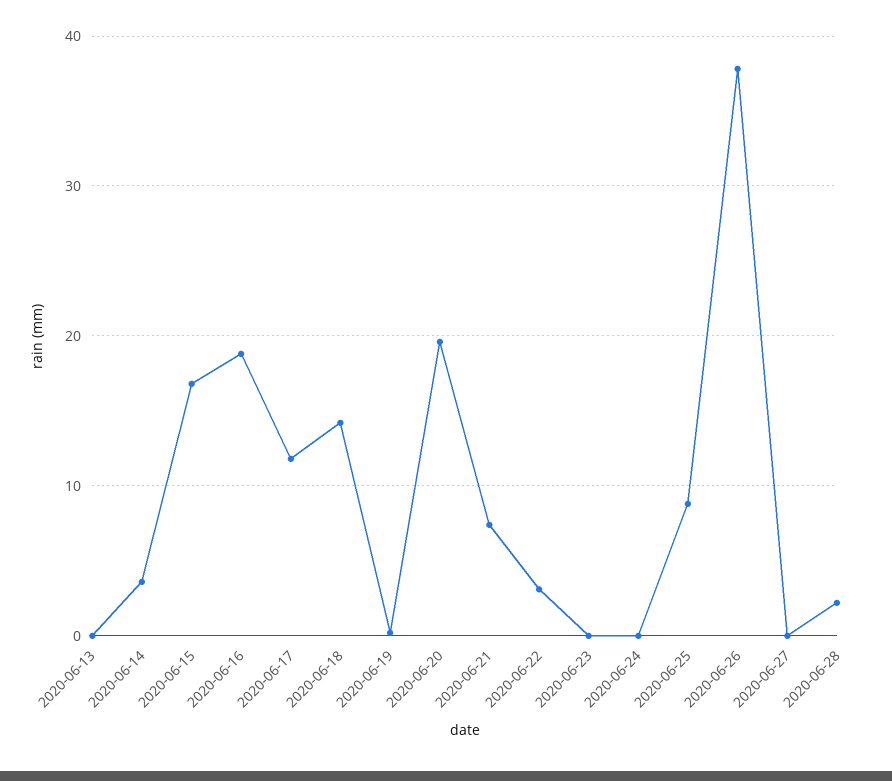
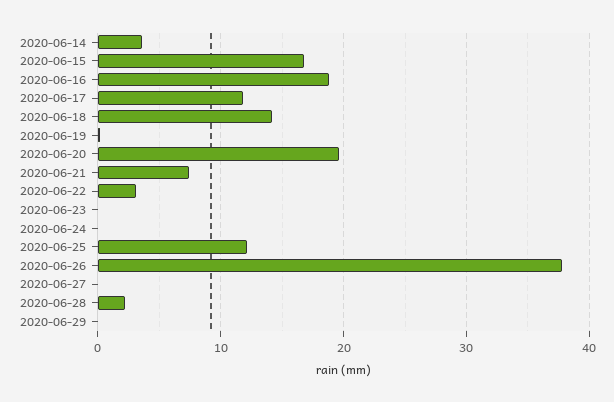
2020-06-13: 0 -> none
2020-06-25: 9 -> 12
2020-06-29: none -> 0

